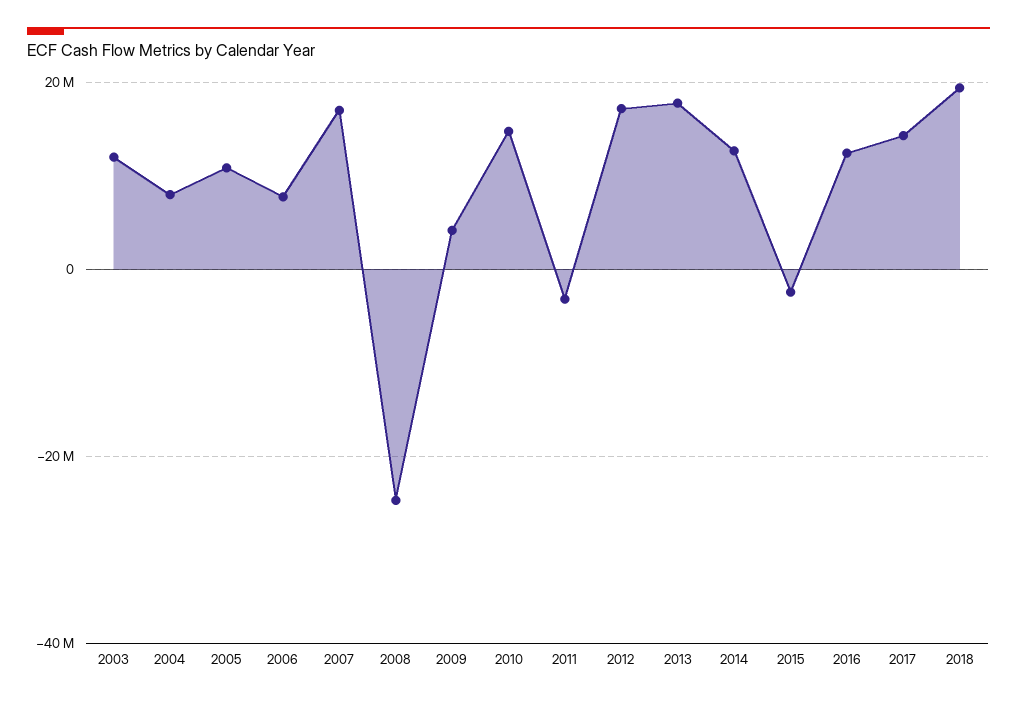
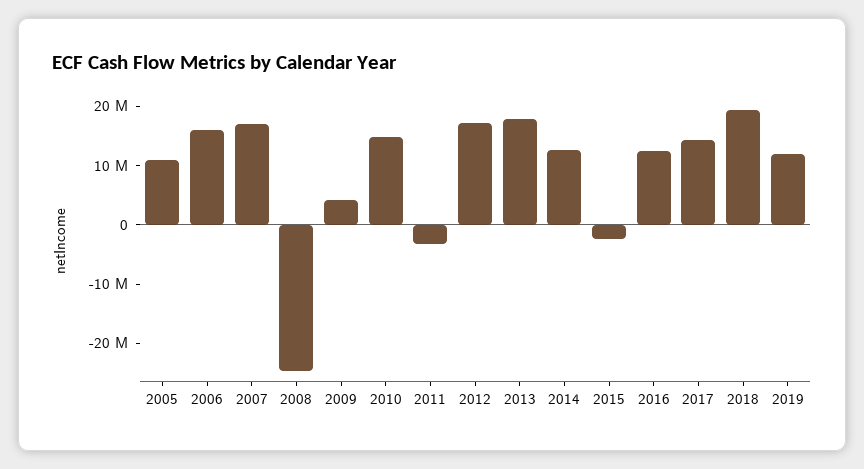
2003: 12000000 -> none
2004: 8000000 -> none
2006: 8000000 -> 16000000
2019: none -> 12000000

